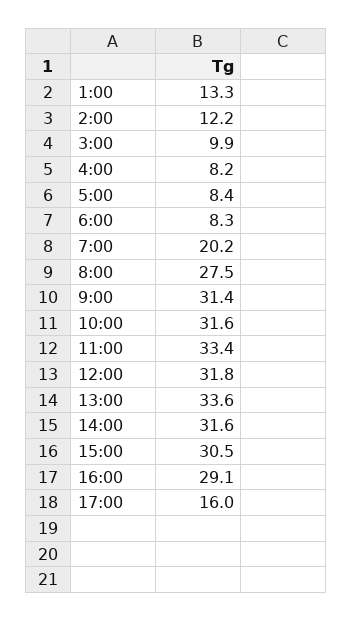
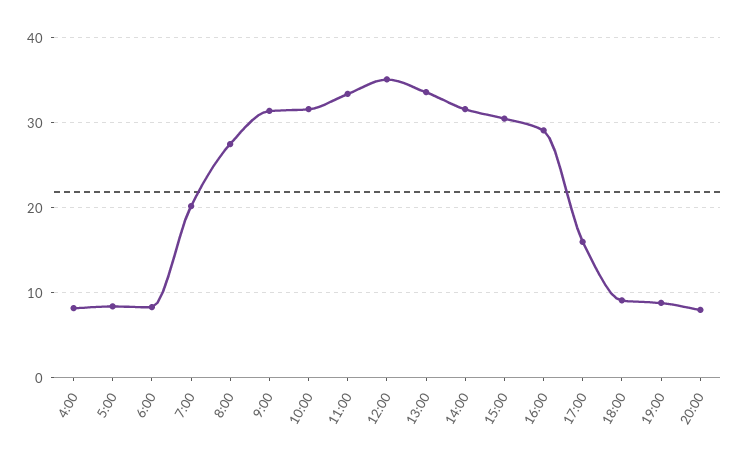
1:00: 13.3 -> none
2:00: 12.2 -> none
3:00: 9.9 -> none
12:00: 31.8 -> 35
18:00: none -> 9
19:00: none -> 9
20:00: none -> 8

